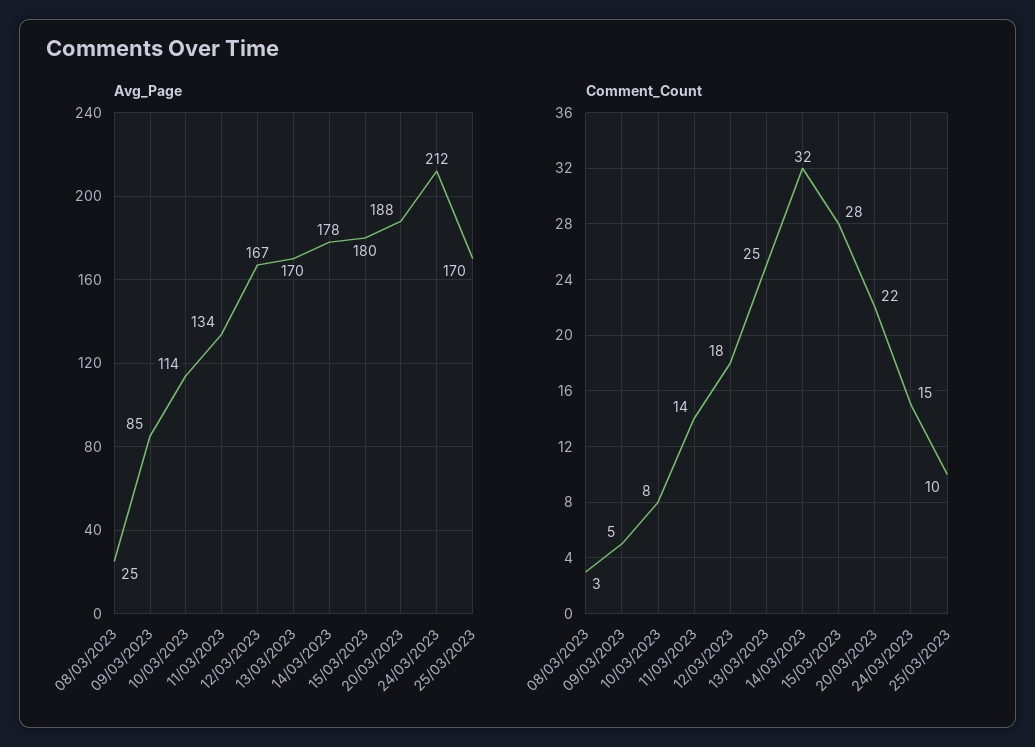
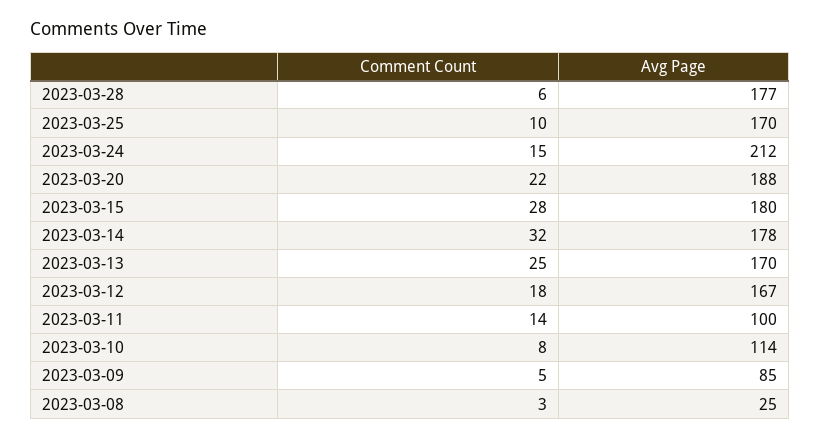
Avg_Page, 11/03/2023: 134 -> 100
Comment_Count, 2023-03-28: none -> 6
Avg_Page, 2023-03-28: none -> 177

